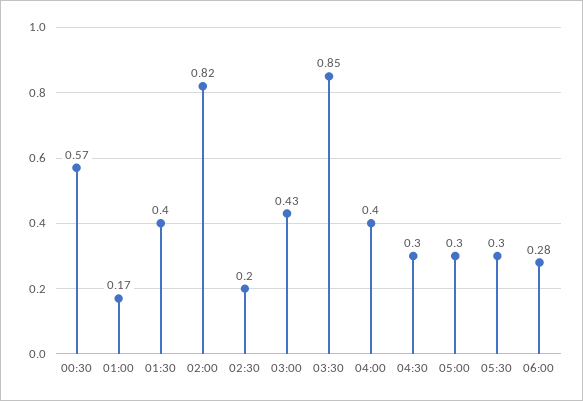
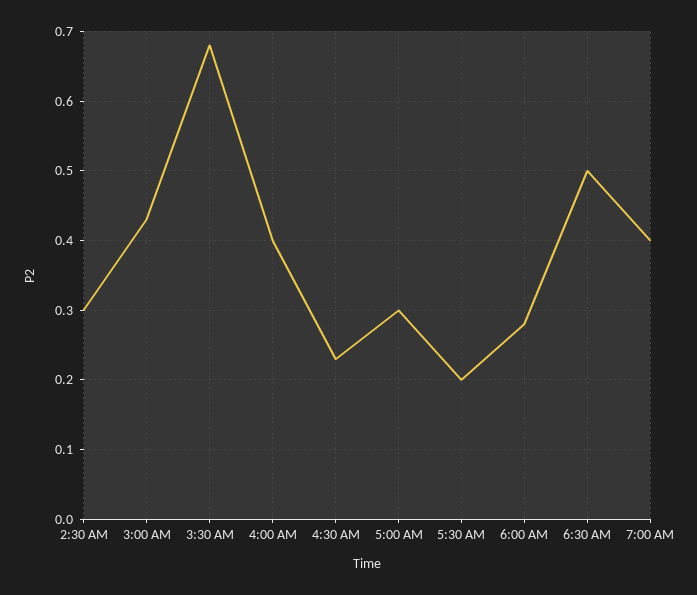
00:30: 0.57 -> none
01:00: 0.17 -> none
01:30: 0.4 -> none
02:00: 0.82 -> none
02:30: 0.2 -> 0.3
03:30: 0.85 -> 0.68
04:30: 0.3 -> 0.23
05:30: 0.3 -> 0.2
6:30 AM: none -> 0.5
7:00 AM: none -> 0.4

